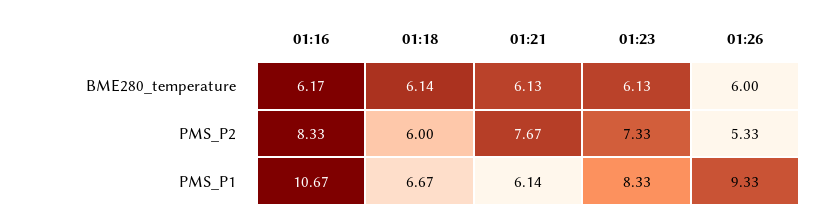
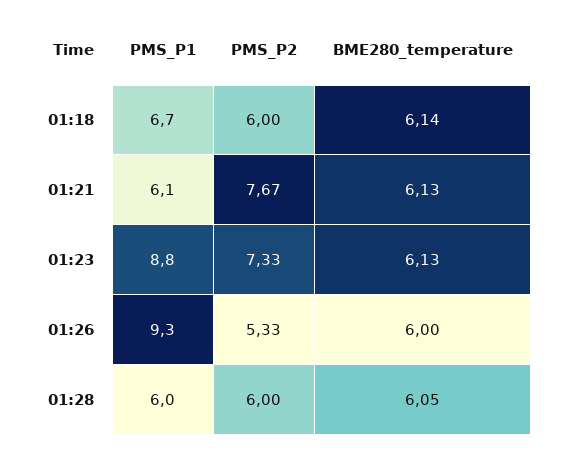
01:16, BME280_temperature: 6.17 -> none
01:16, PMS_P2: 8.33 -> none
01:16, PMS_P1: 10.67 -> none
01:23, PMS_P1: 8.33 -> 8.8
01:28, PMS_P1: none -> 6
01:28, PMS_P2: none -> 6
01:28, BME280_temperature: none -> 6.05

